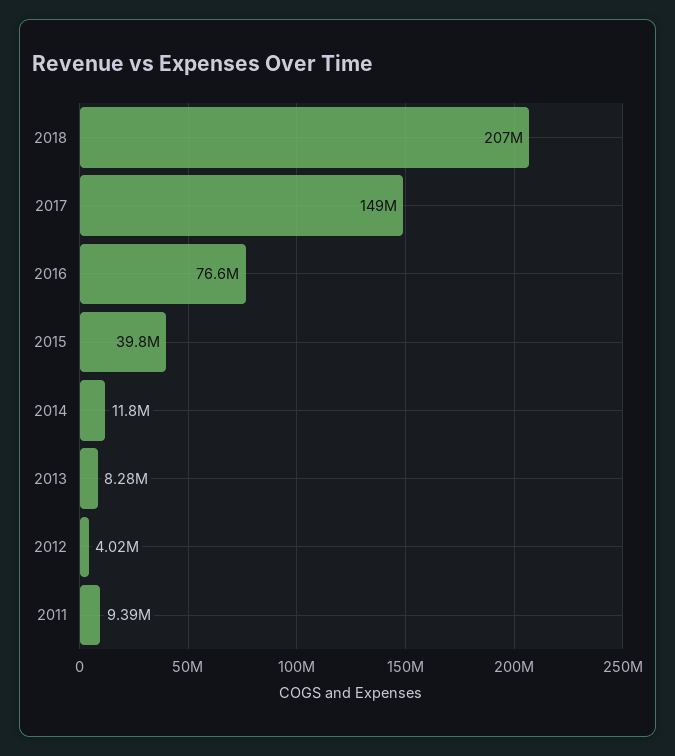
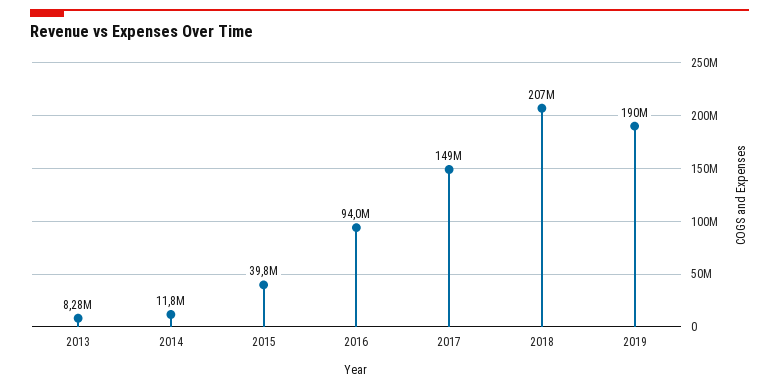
2016: 76600000 -> 94000000
2012: 4020000 -> none
2011: 9390000 -> none
2019: none -> 190000000

